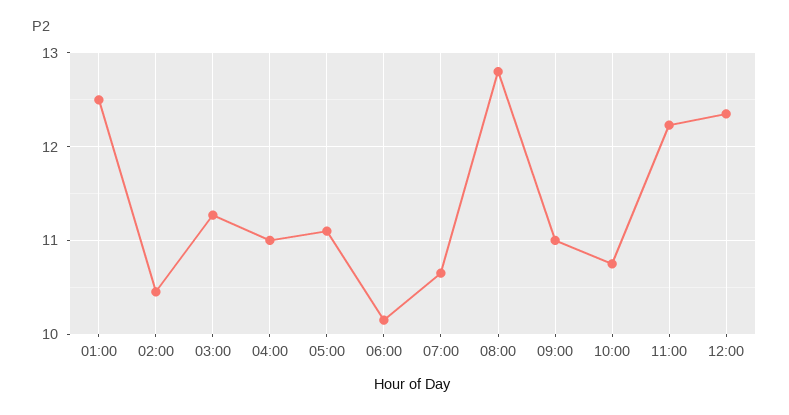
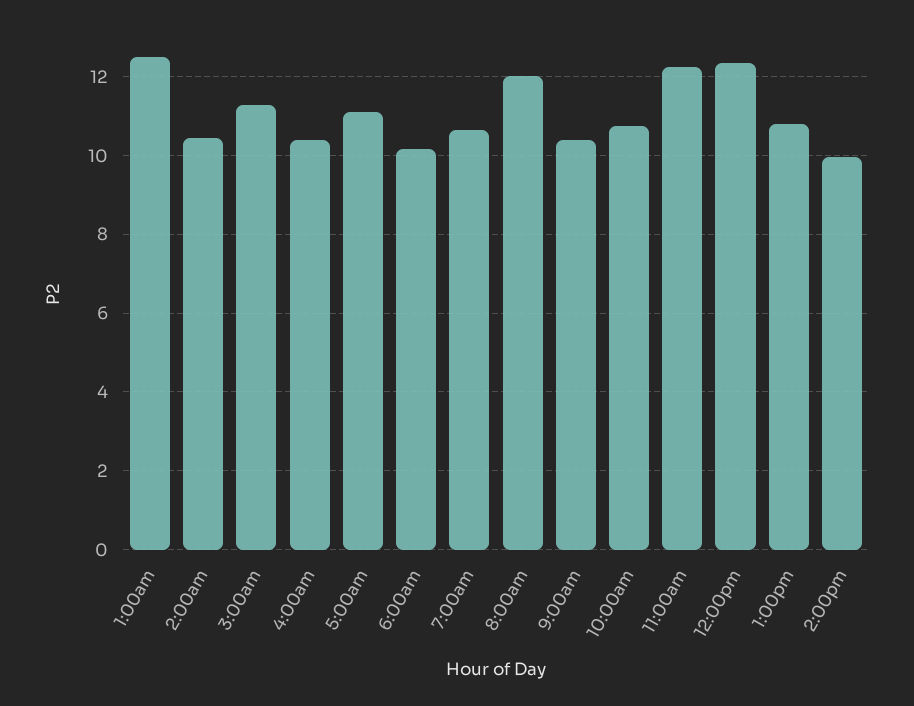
04:00: 11 -> 10.4
08:00: 12.8 -> 12
09:00: 11 -> 10.4
1:00pm: none -> 10.8
2:00pm: none -> 10

